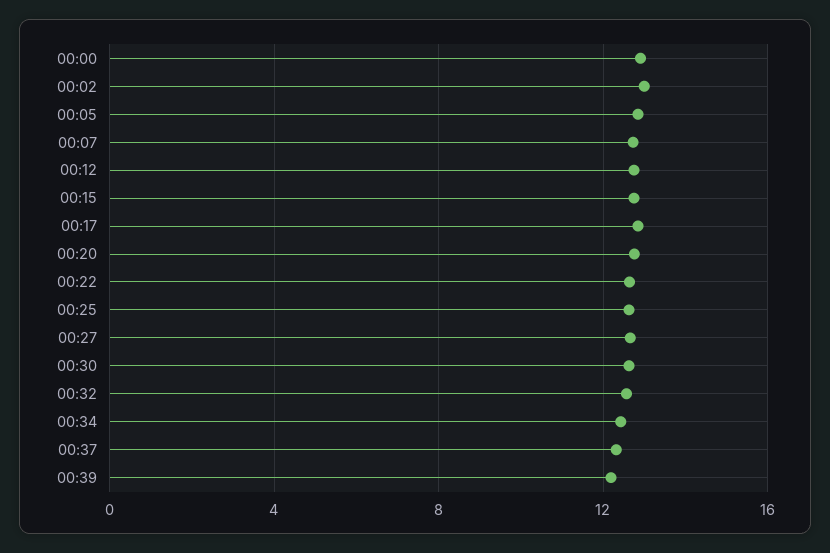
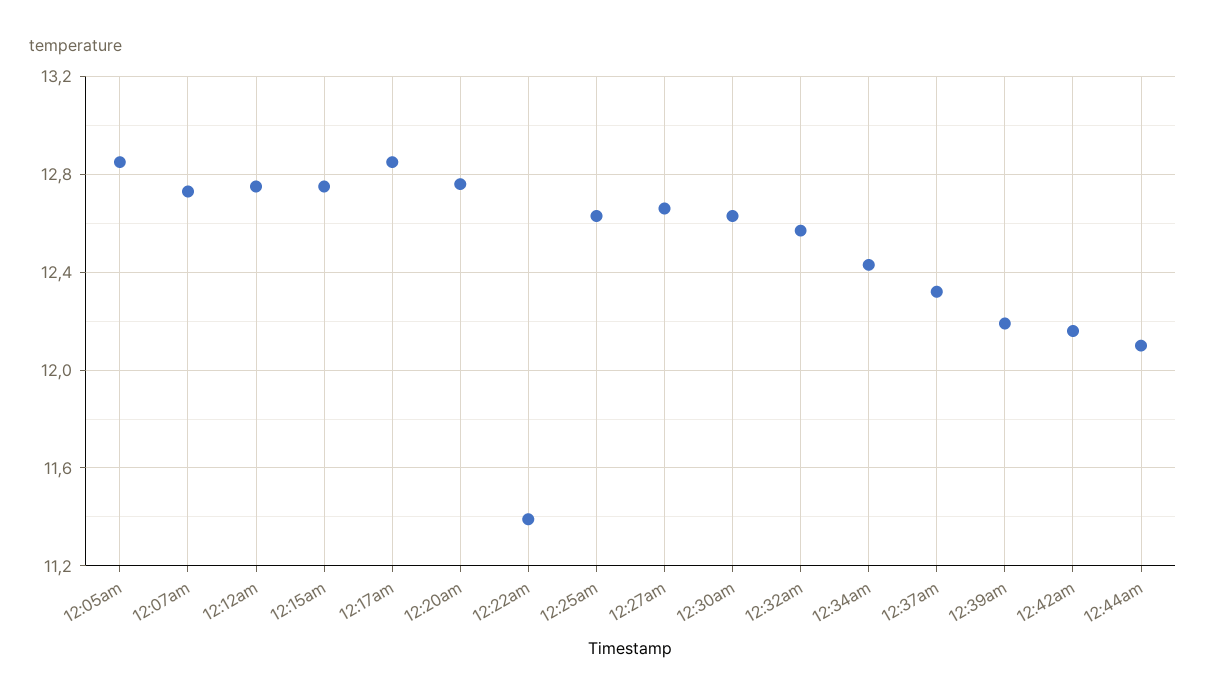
00:00: 13 -> none
00:02: 13 -> none
00:22: 12.5 -> 11.4
12:42am: none -> 12.15
12:44am: none -> 12.1

